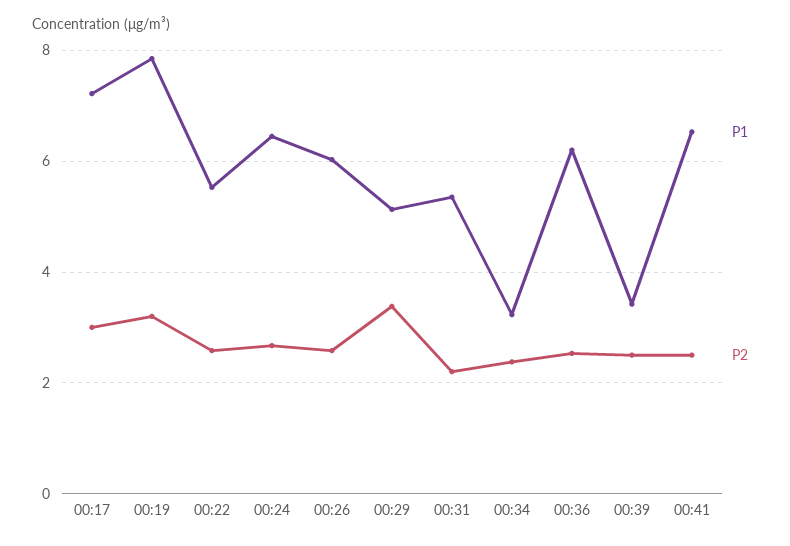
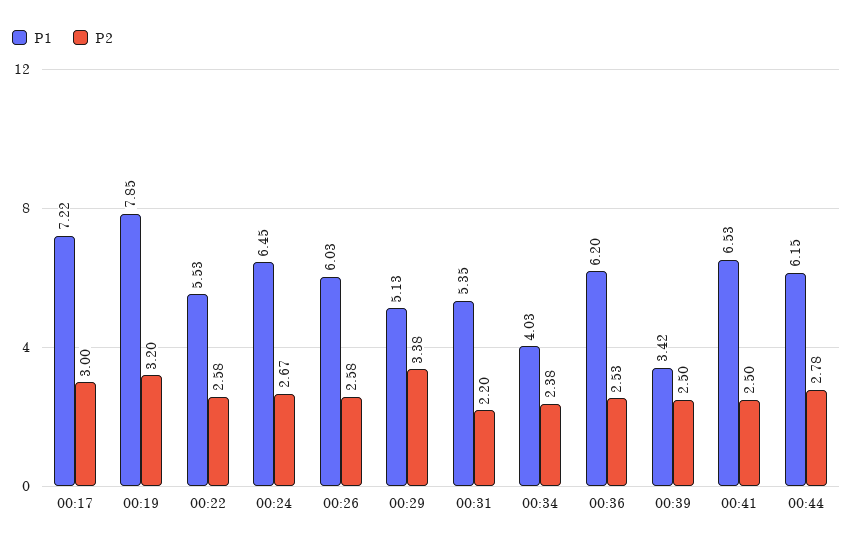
P1, 00:34: 3.2 -> 4.03
P1, 00:44: none -> 6.15
P2, 00:44: none -> 2.78

